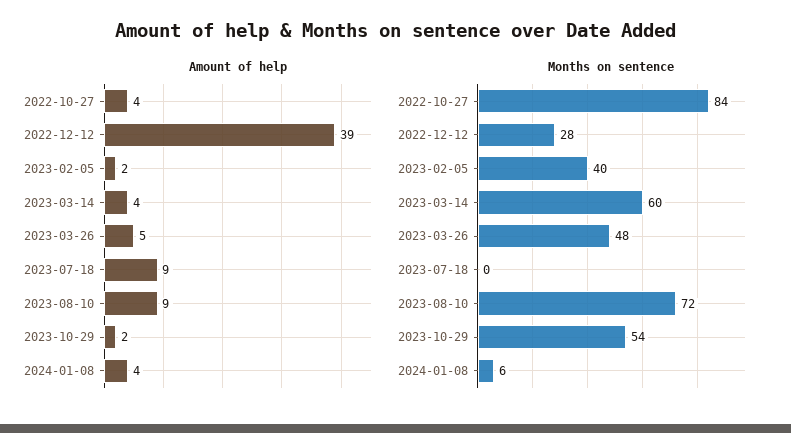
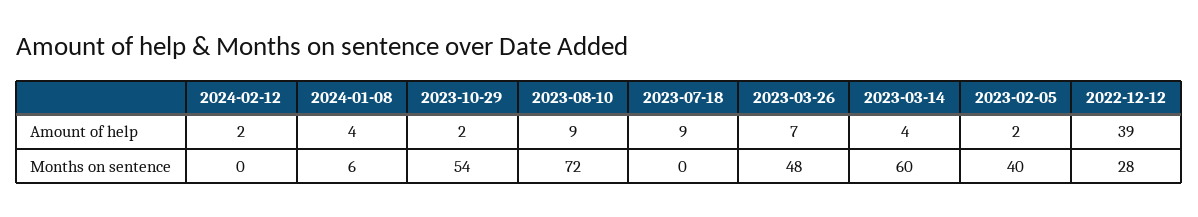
Amount of help, 2022-10-27: 4 -> none
Amount of help, 2023-03-26: 5 -> 7
Months on sentence, 2022-10-27: 84 -> none
Amount of help, 2024-02-12: none -> 2
Months on sentence, 2024-02-12: none -> 0

